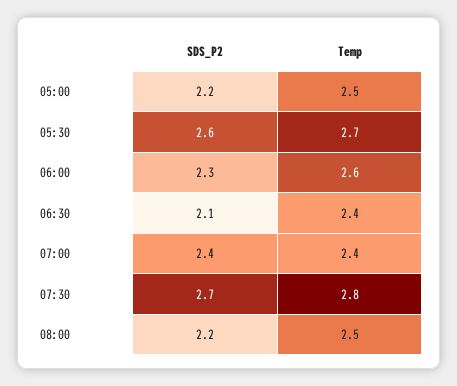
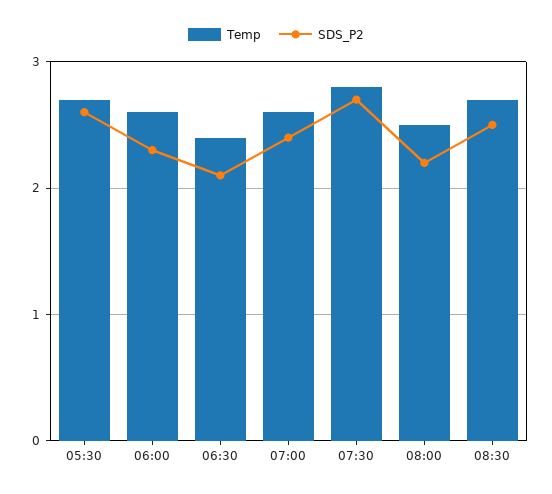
SDS_P2, 05:00: 2.2 -> none
Temp, 05:00: 2.5 -> none
Temp, 07:00: 2.4 -> 2.6
Temp, 08:30: none -> 2.7
SDS_P2, 08:30: none -> 2.5

